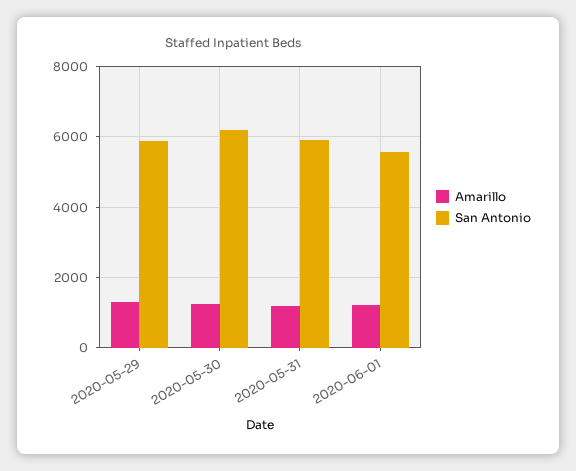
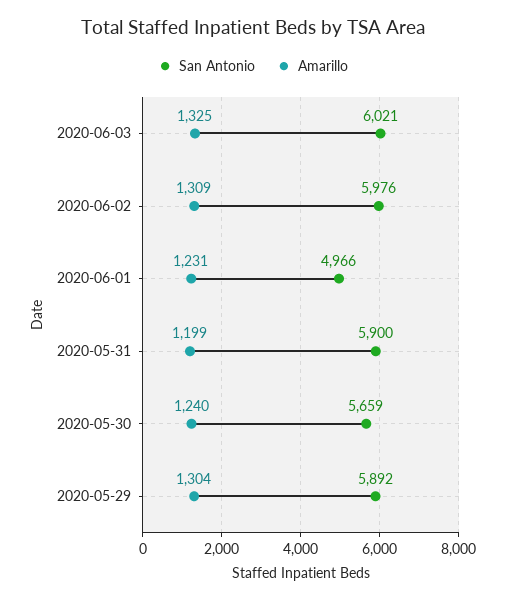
San Antonio, 2020-05-30: 6200 -> 5659
San Antonio, 2020-06-01: 5600 -> 4966
San Antonio, 2020-06-03: none -> 6021
Amarillo, 2020-06-03: none -> 1325
San Antonio, 2020-06-02: none -> 5976
Amarillo, 2020-06-02: none -> 1309

